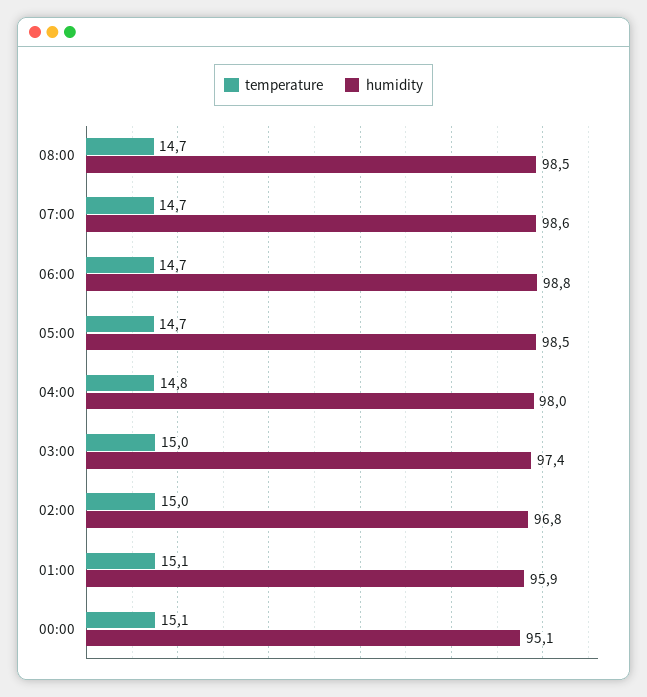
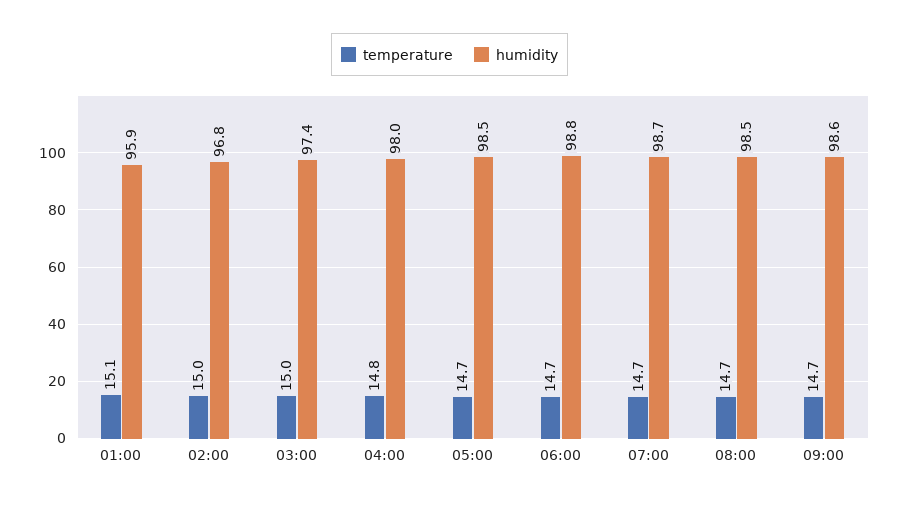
humidity, 07:00: 98.6 -> 98.7
temperature, 00:00: 15.1 -> none
humidity, 00:00: 95.1 -> none
temperature, 09:00: none -> 14.7
humidity, 09:00: none -> 98.6

